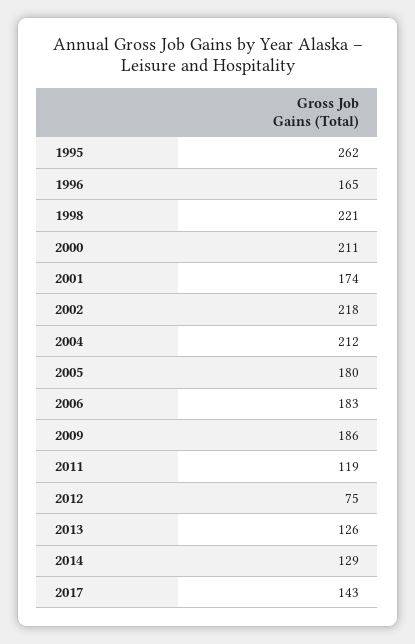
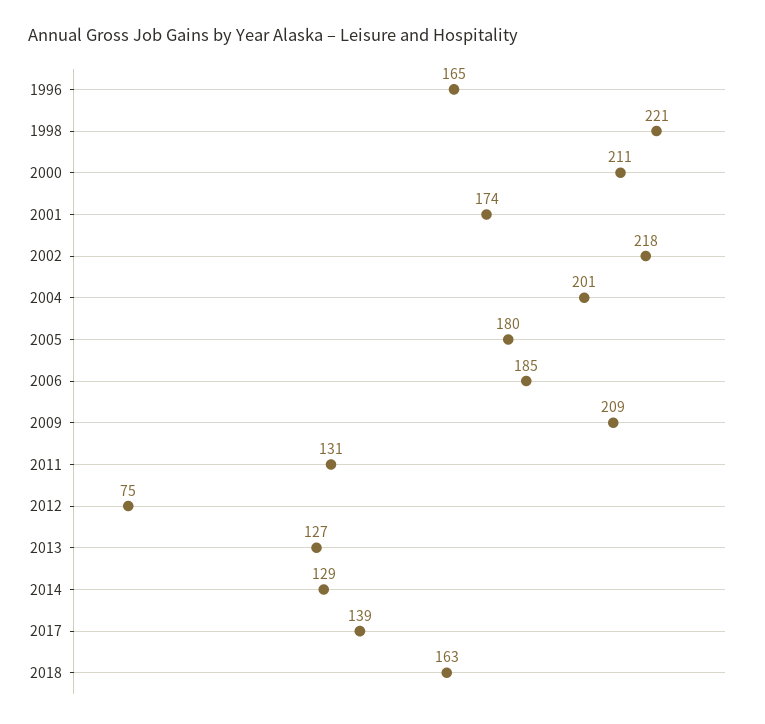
1995: 262 -> none
2004: 212 -> 201
2006: 183 -> 185
2009: 186 -> 209
2011: 119 -> 131
2013: 126 -> 127
2017: 143 -> 139
2018: none -> 163

